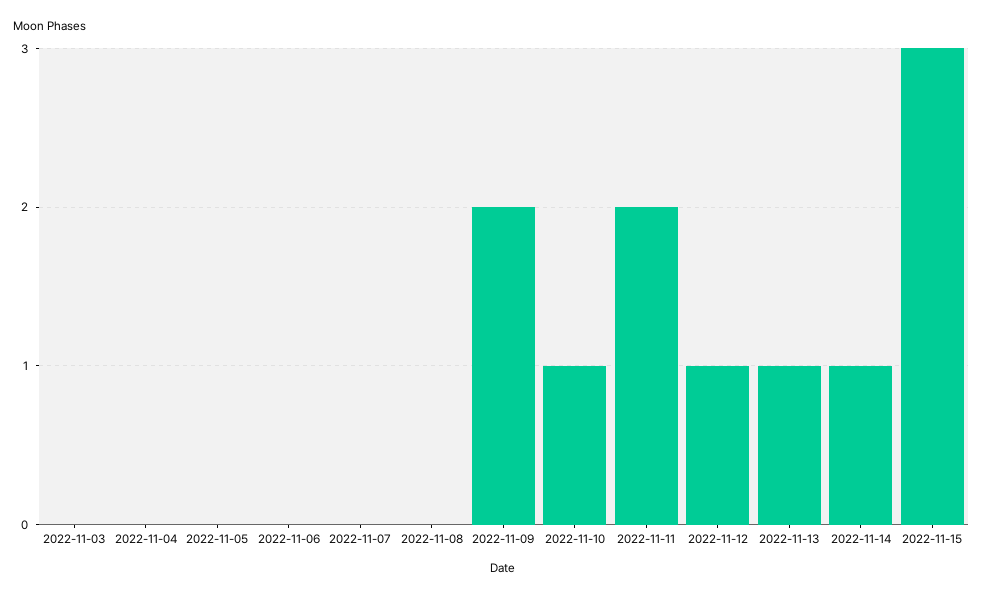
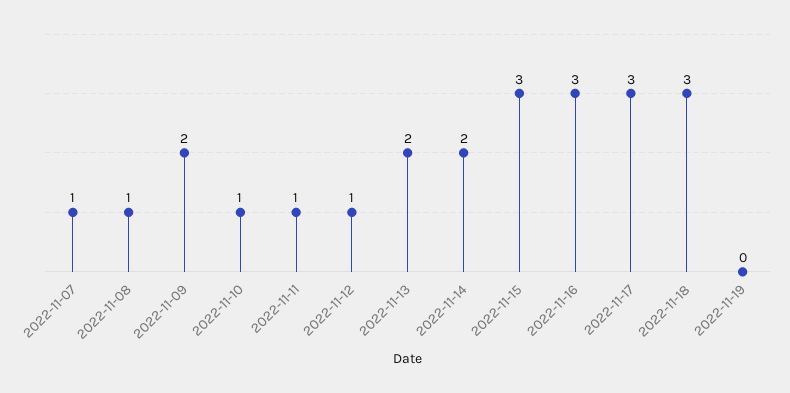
2022-11-03: 0 -> none
2022-11-04: 0 -> none
2022-11-05: 0 -> none
2022-11-06: 0 -> none
2022-11-07: 0 -> 1
2022-11-08: 0 -> 1
2022-11-11: 2 -> 1
2022-11-13: 1 -> 2
2022-11-14: 1 -> 2
2022-11-16: none -> 3
2022-11-17: none -> 3
2022-11-18: none -> 3
2022-11-19: none -> 0

